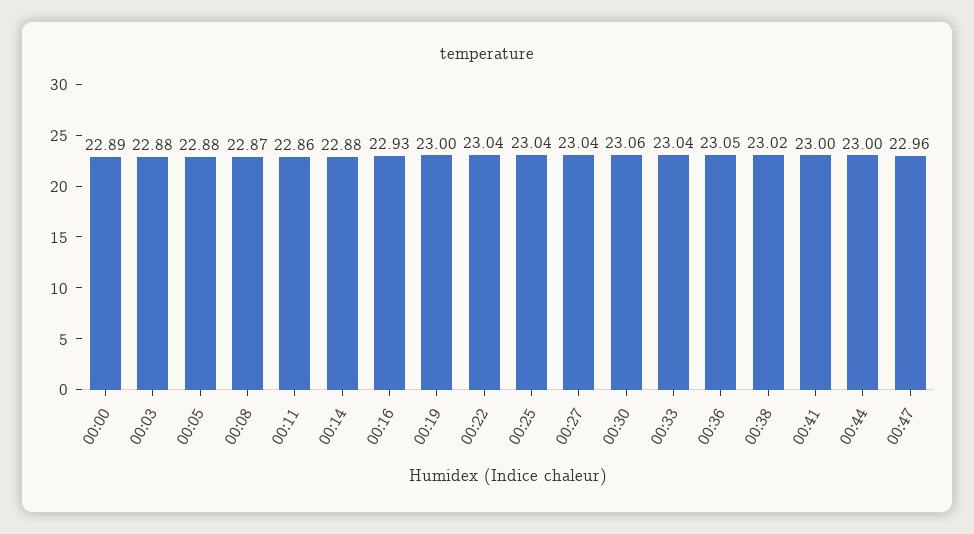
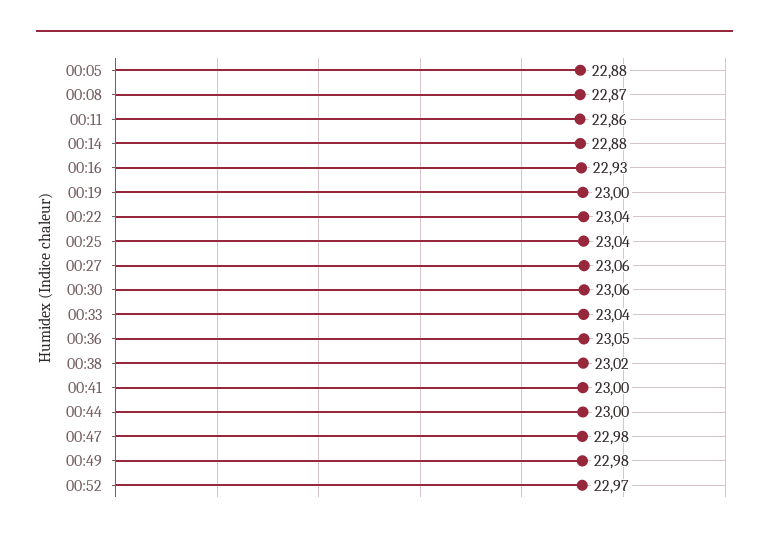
00:00: 22.89 -> none
00:03: 22.88 -> none
00:27: 23.04 -> 23.06
00:47: 22.96 -> 22.98
00:49: none -> 22.98
00:52: none -> 22.97

